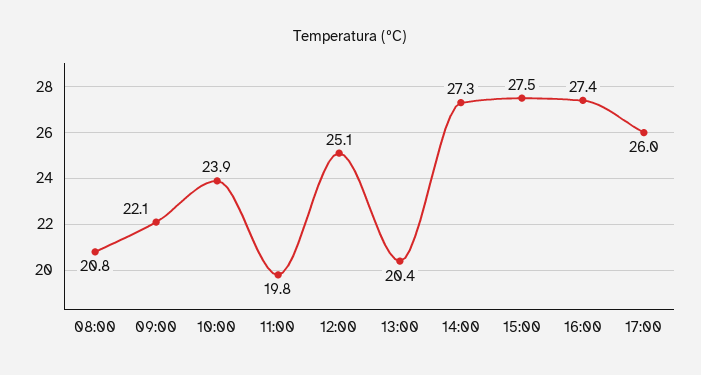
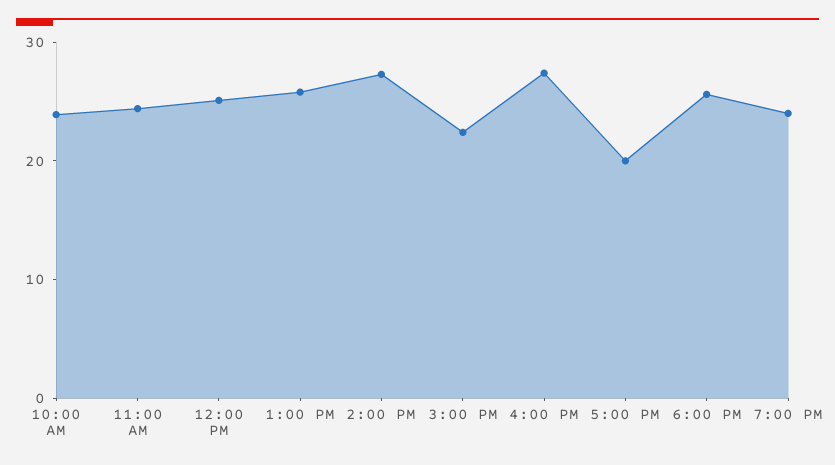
08:00: 20.8 -> none
09:00: 22.1 -> none
11:00: 19.8 -> 24
13:00: 20.4 -> 26
15:00: 27.5 -> 22
17:00: 26 -> 20
6:00 PM: none -> 26
7:00 PM: none -> 24

